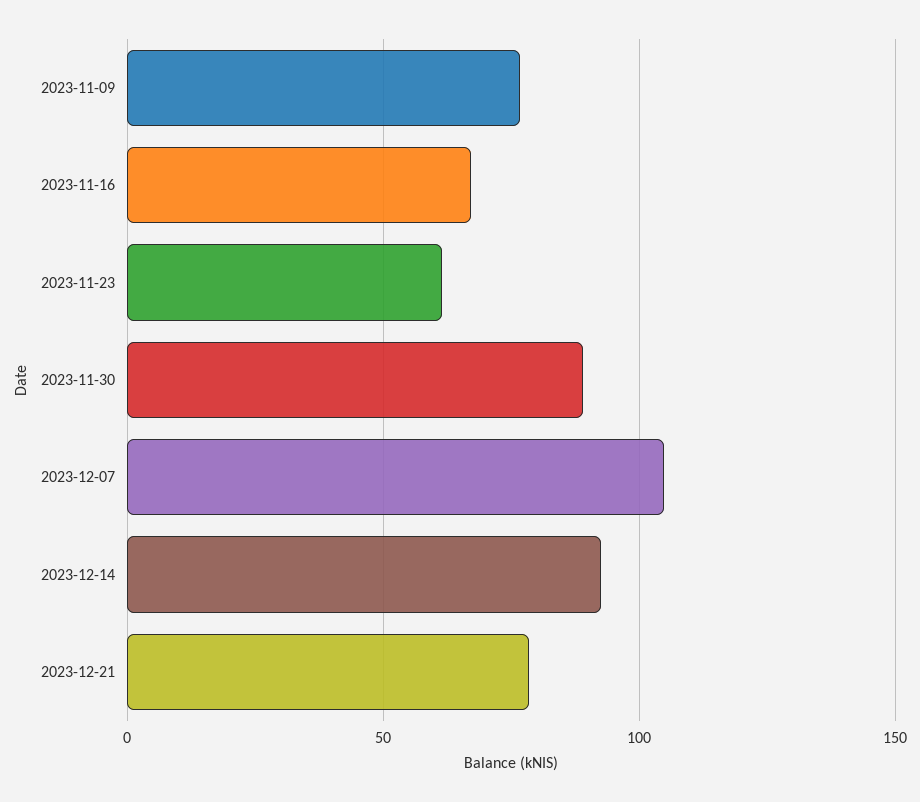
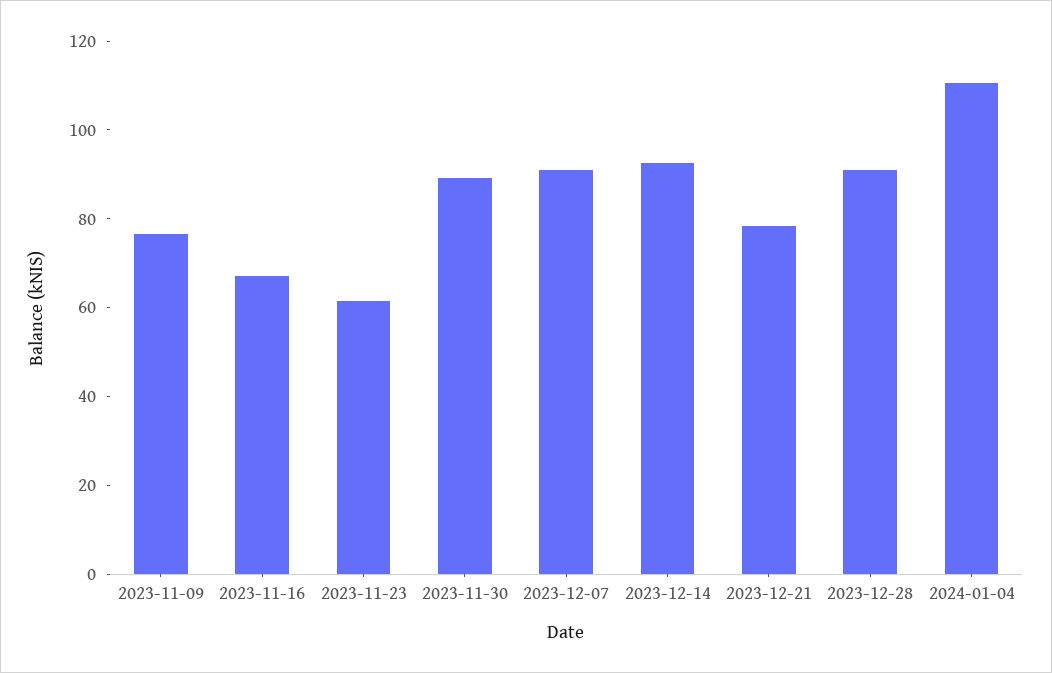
2023-12-07: 105 -> 90
2023-12-28: none -> 90
2024-01-04: none -> 110

